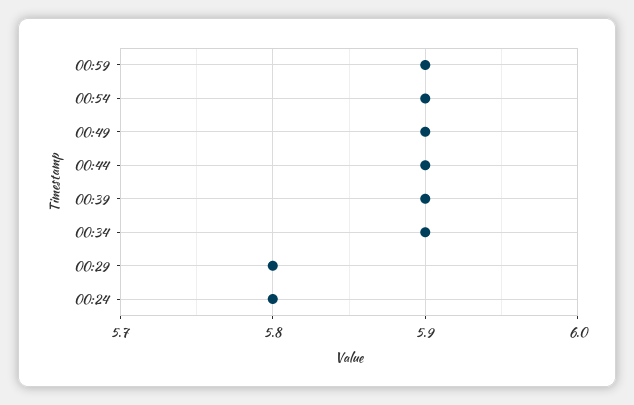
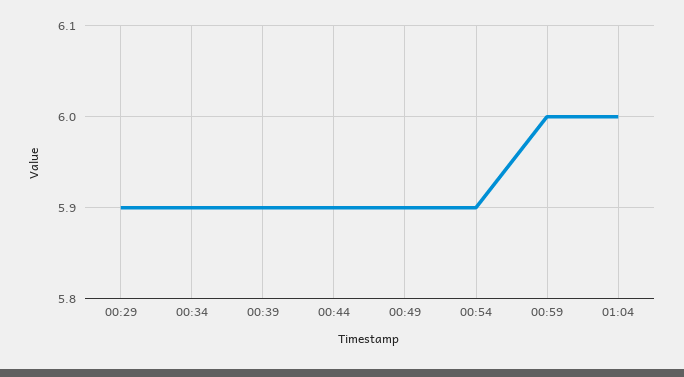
00:59: 5.9 -> 6
00:29: 5.8 -> 5.9
00:24: 5.8 -> none
01:04: none -> 6

